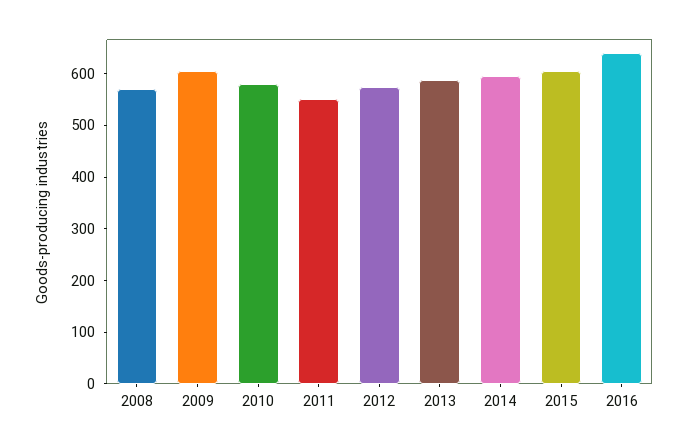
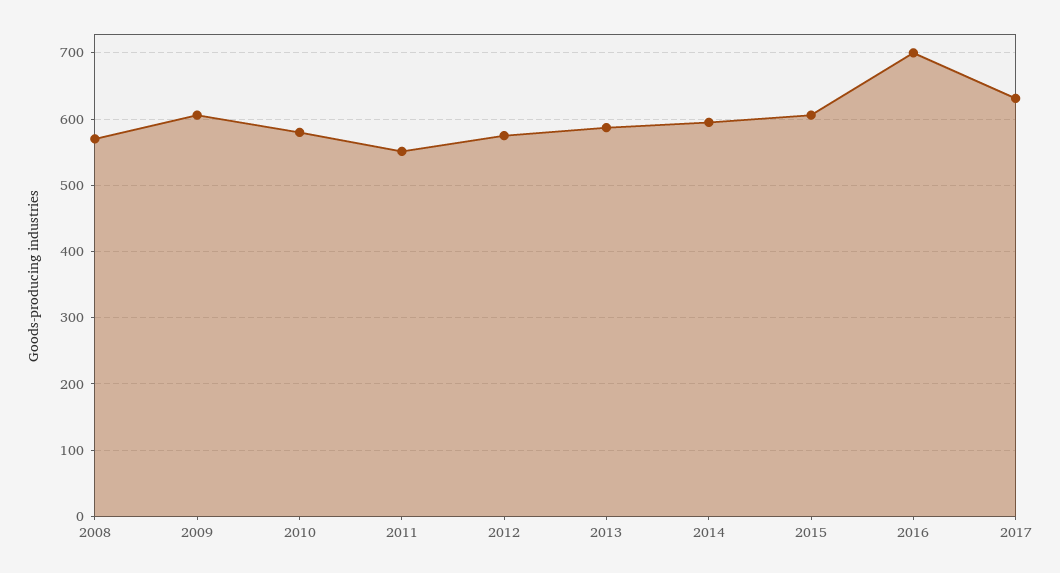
2016: 640 -> 700
2017: none -> 630

